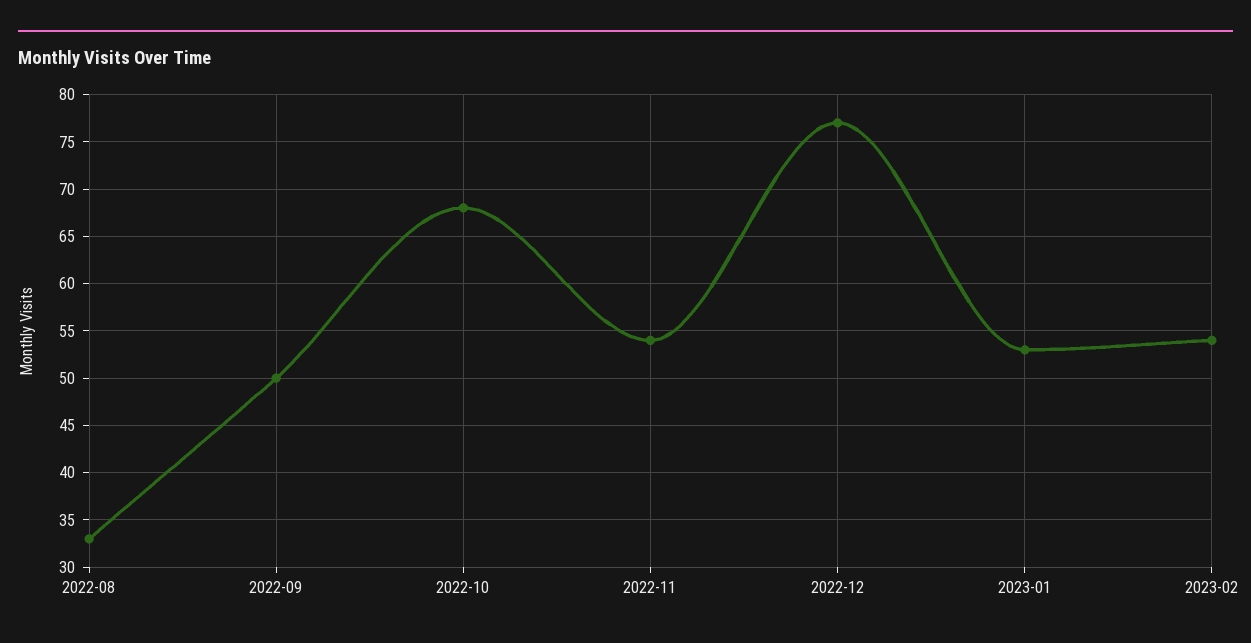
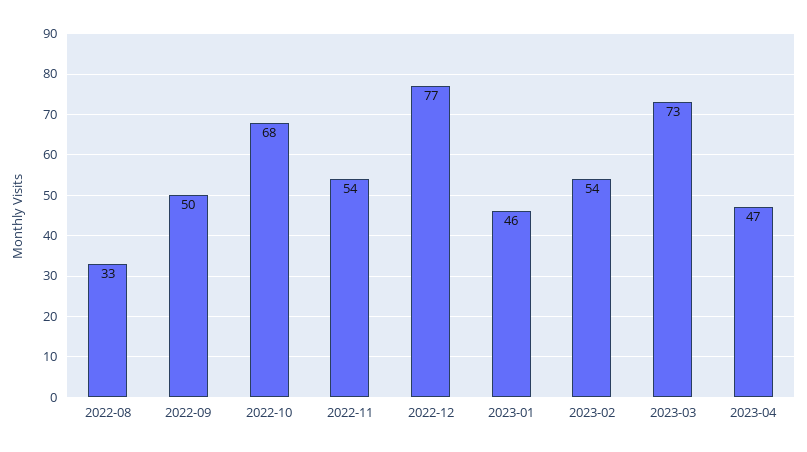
2023-01: 53 -> 46
2023-03: none -> 73
2023-04: none -> 47

